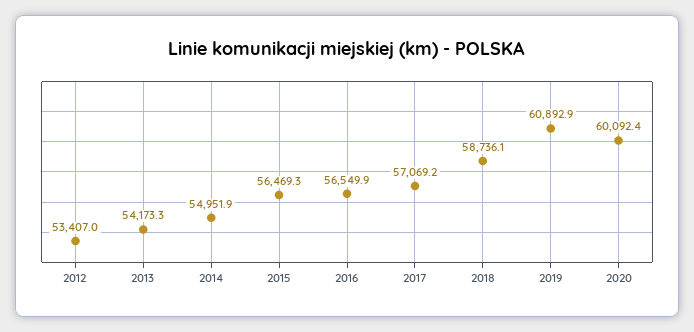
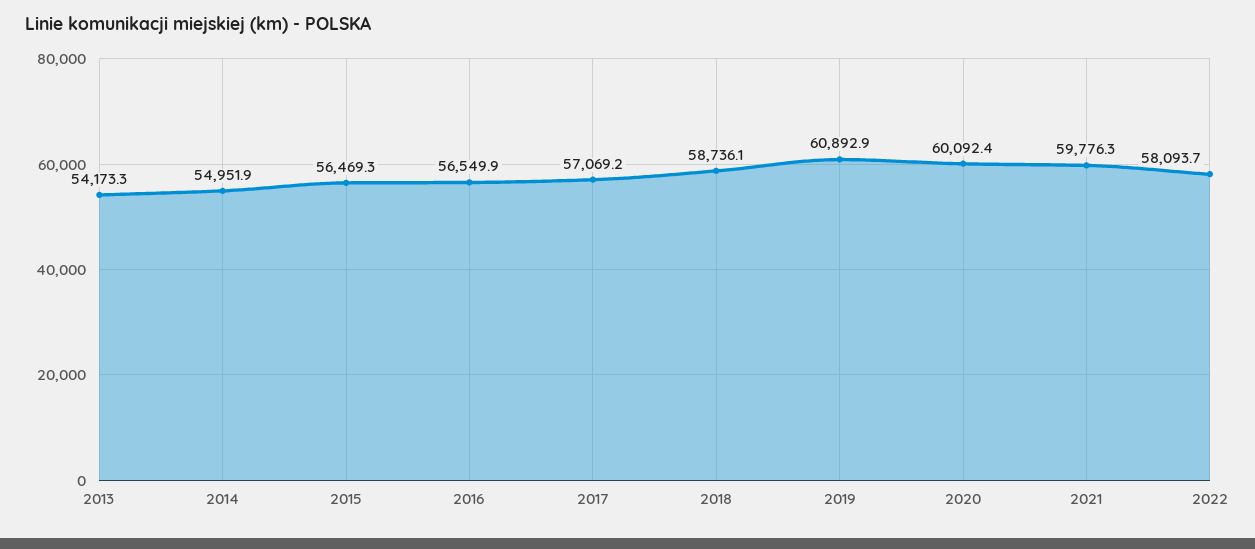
2012: 53407 -> none
2021: none -> 59776.3
2022: none -> 58093.7

